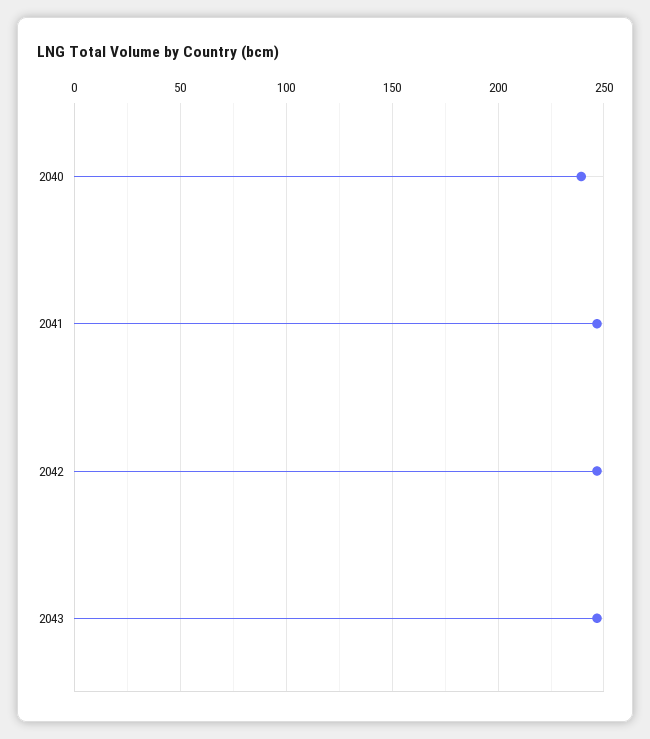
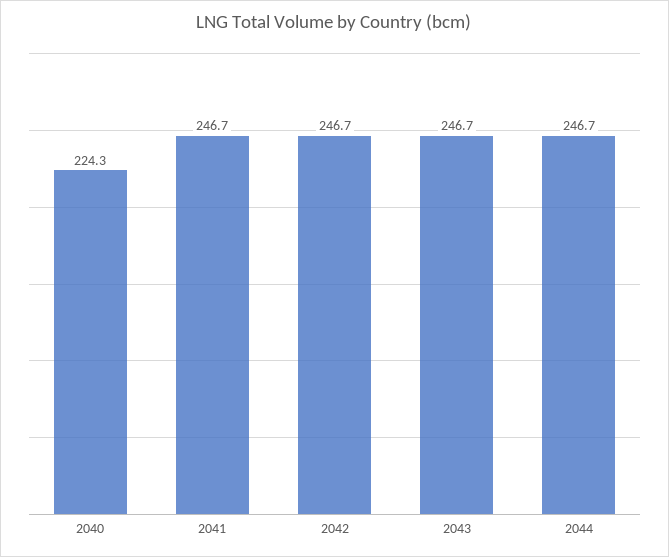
2040: 240 -> 224.3
2044: none -> 246.7

